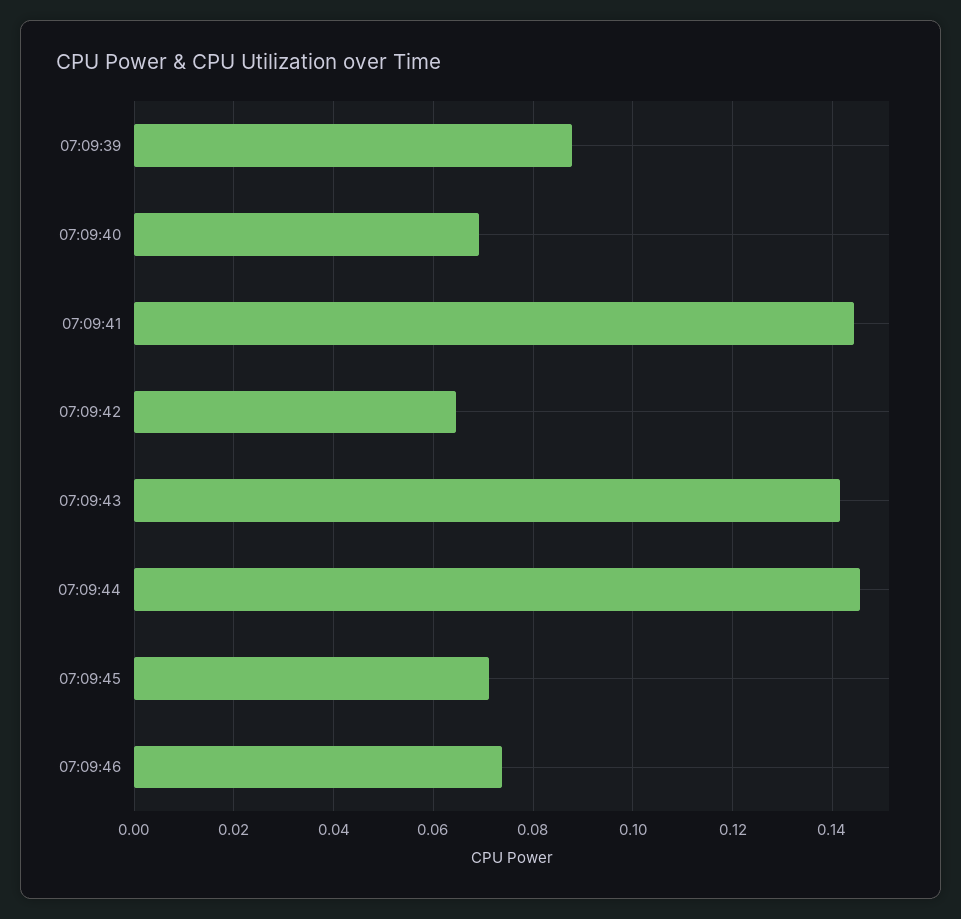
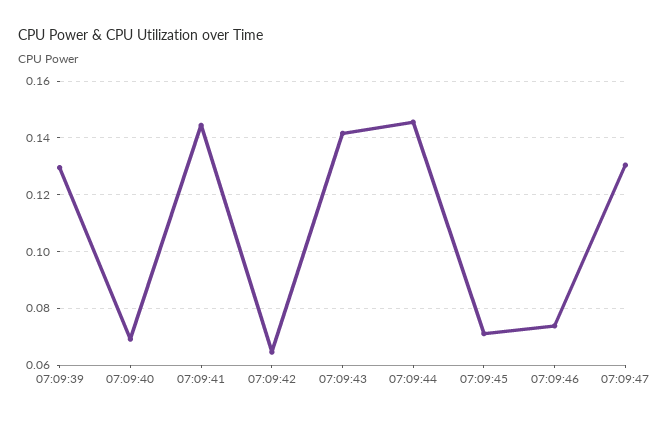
07:09:39: 0.088 -> 0.13
07:09:47: none -> 0.13

